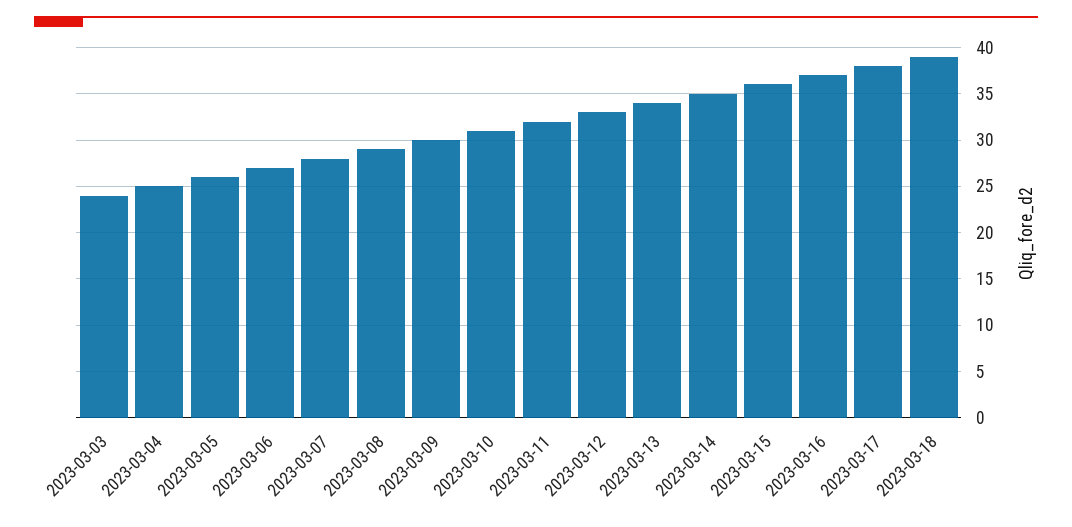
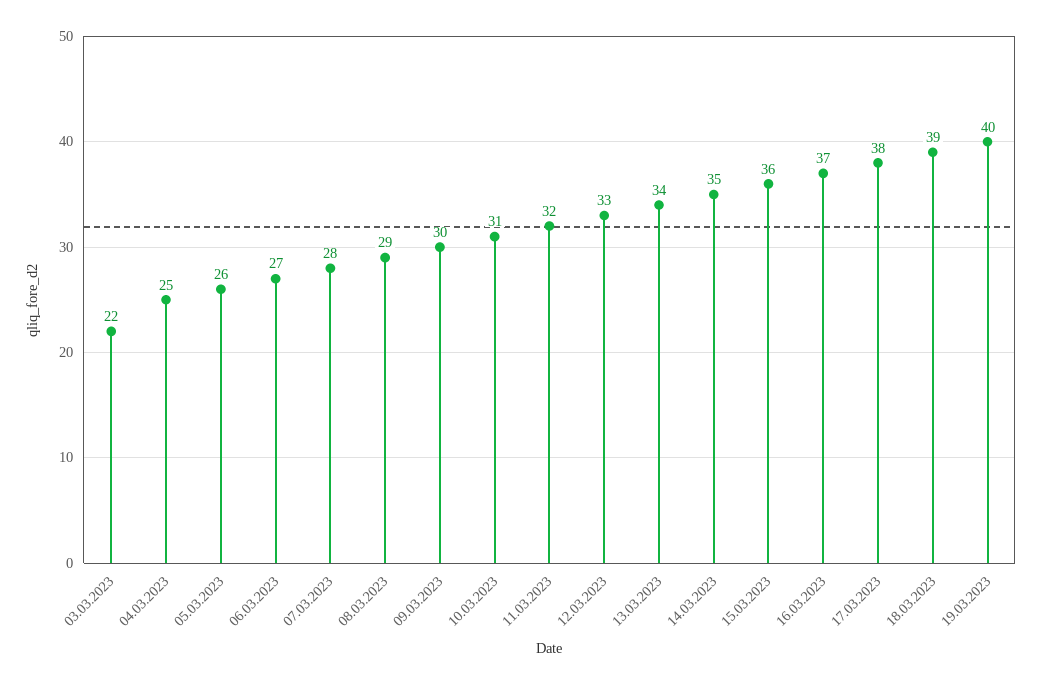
2023-03-03: 24 -> 22
19.03.2023: none -> 40

